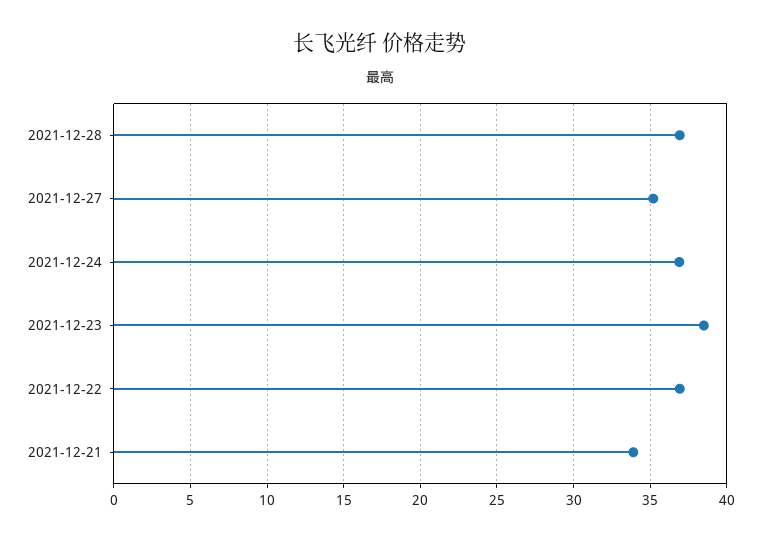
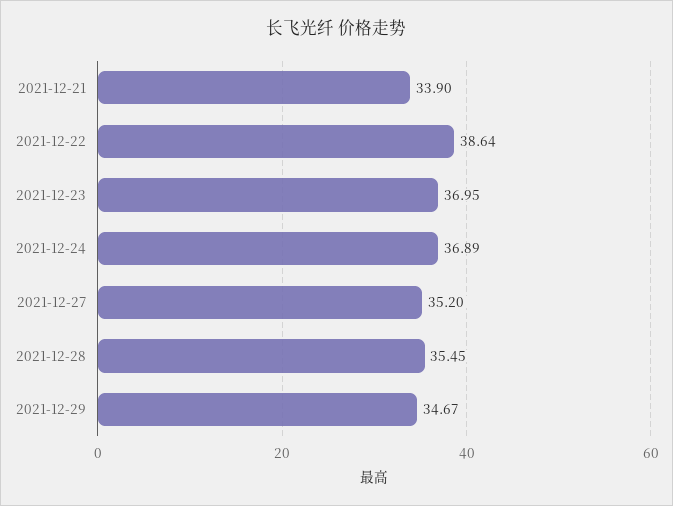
2021-12-28: 37 -> 35.45
2021-12-23: 38.5 -> 36.95
2021-12-22: 37 -> 38.64
2021-12-29: none -> 34.67

